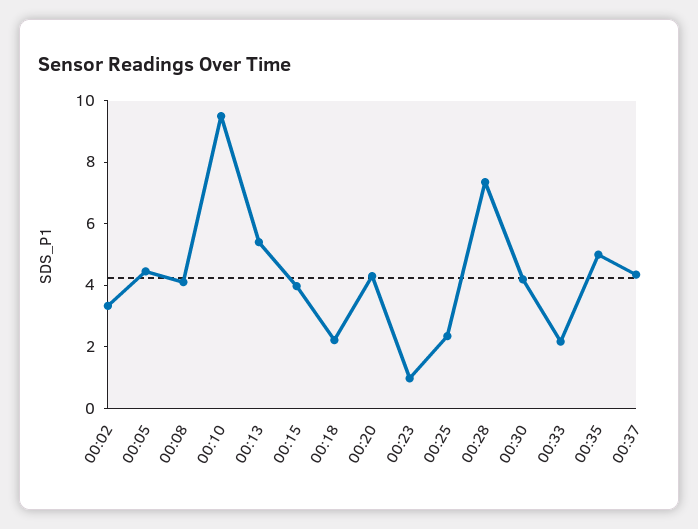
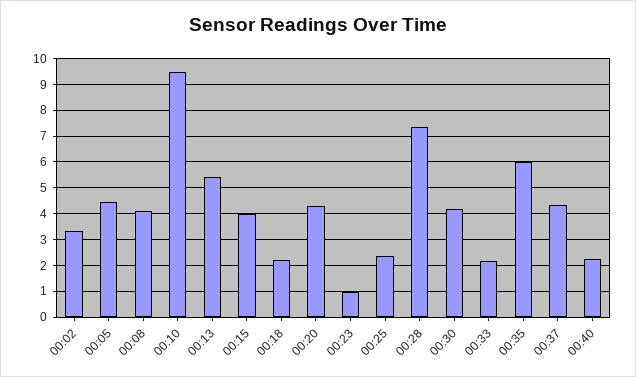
00:35: 5 -> 6
00:40: none -> 2.25

